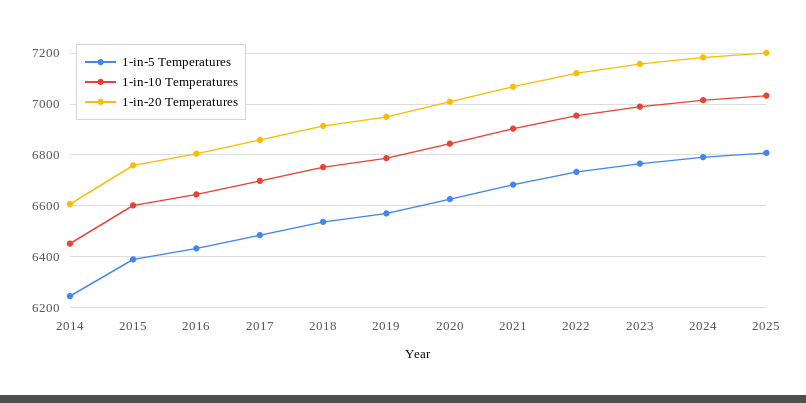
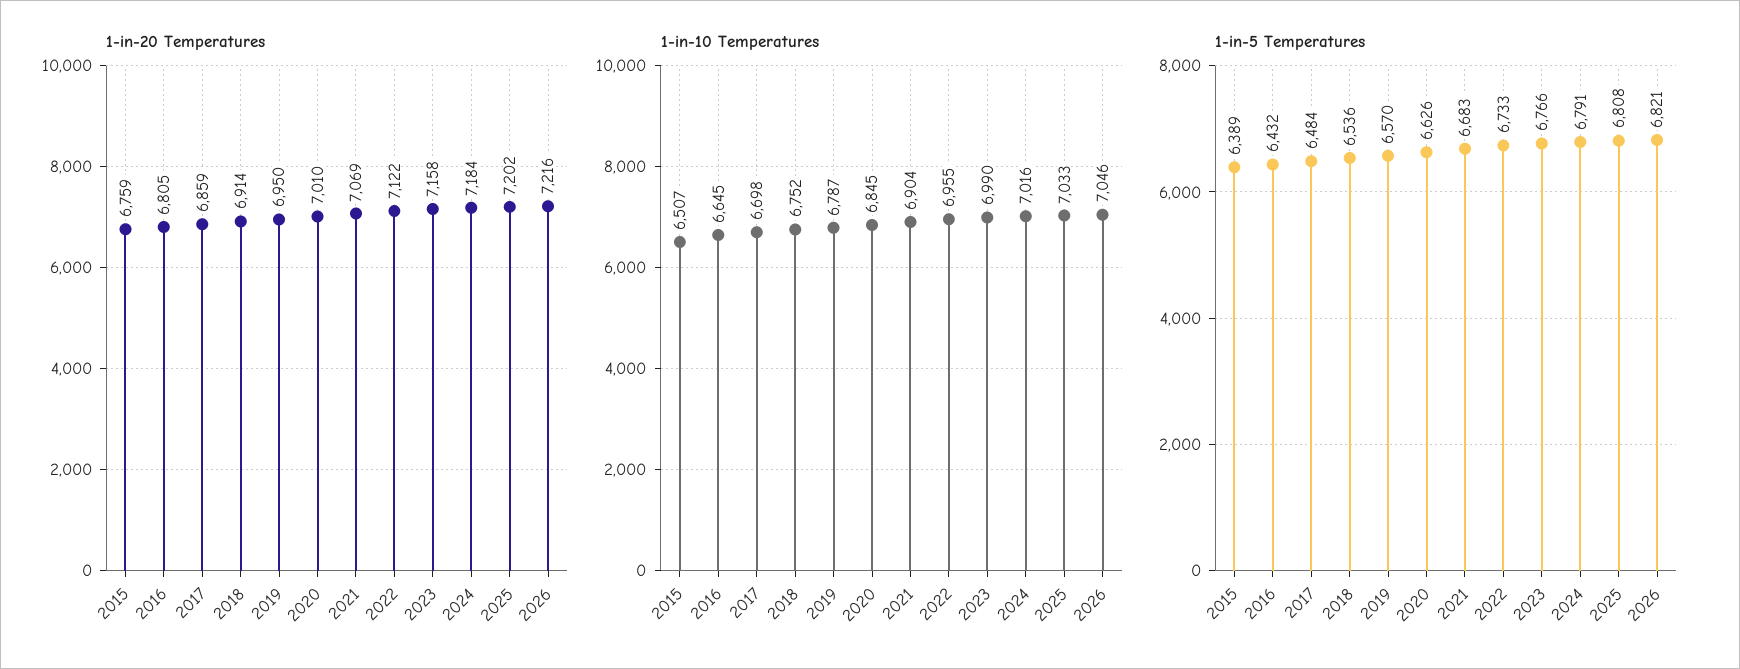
1-in-5 Temperatures, 2014: 6250 -> none
1-in-10 Temperatures, 2014: 6450 -> none
1-in-20 Temperatures, 2014: 6600 -> none
1-in-10 Temperatures, 2015: 6600 -> 6507
1-in-20 Temperatures, 2026: none -> 7216
1-in-10 Temperatures, 2026: none -> 7046
1-in-5 Temperatures, 2026: none -> 6821

